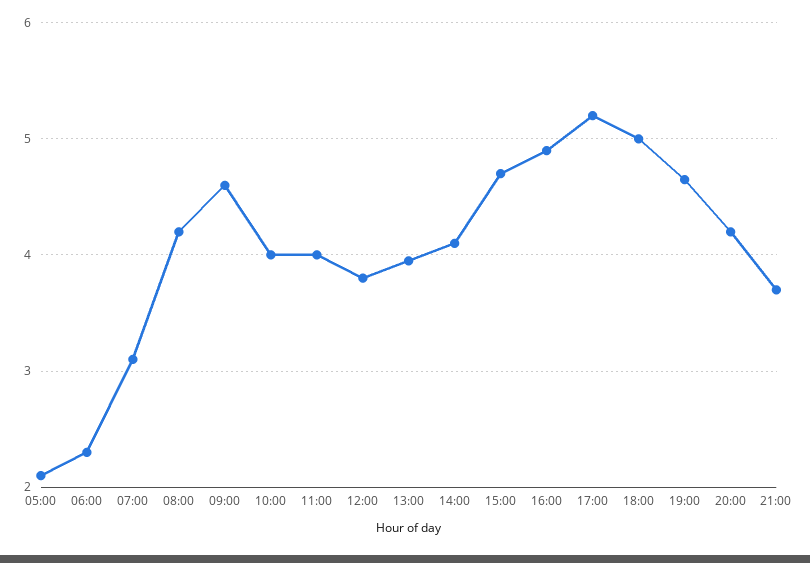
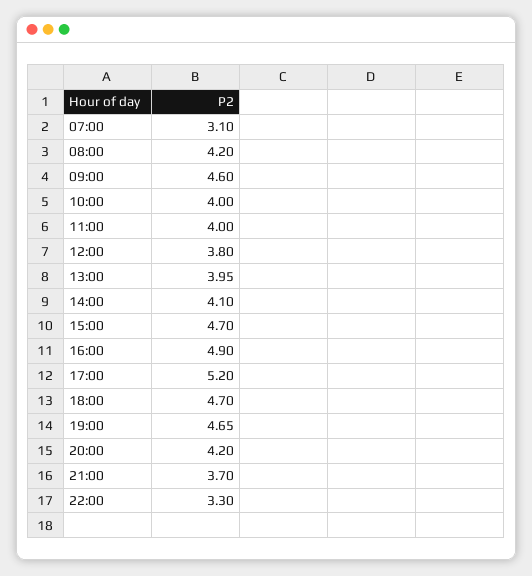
05:00: 2.1 -> none
06:00: 2.3 -> none
18:00: 5 -> 4.7
22:00: none -> 3.3

